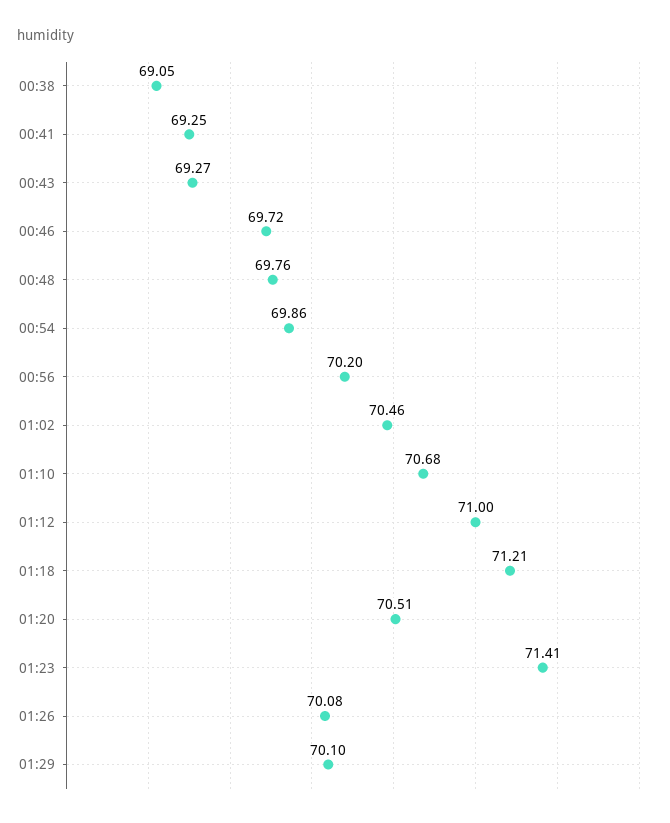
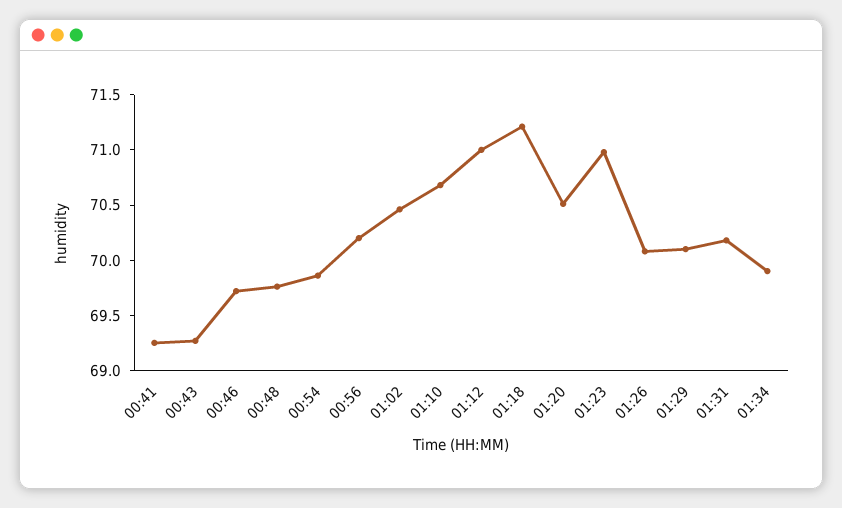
00:38: 69.05 -> none
01:23: 71.41 -> 71
01:31: none -> 70.2
01:34: none -> 69.9

